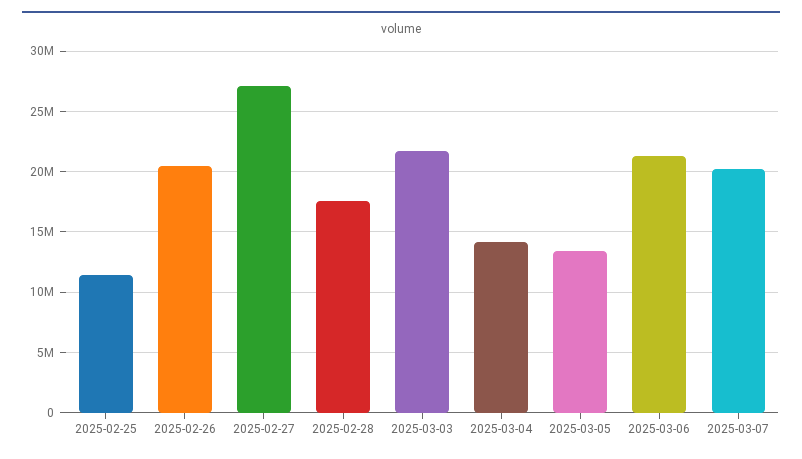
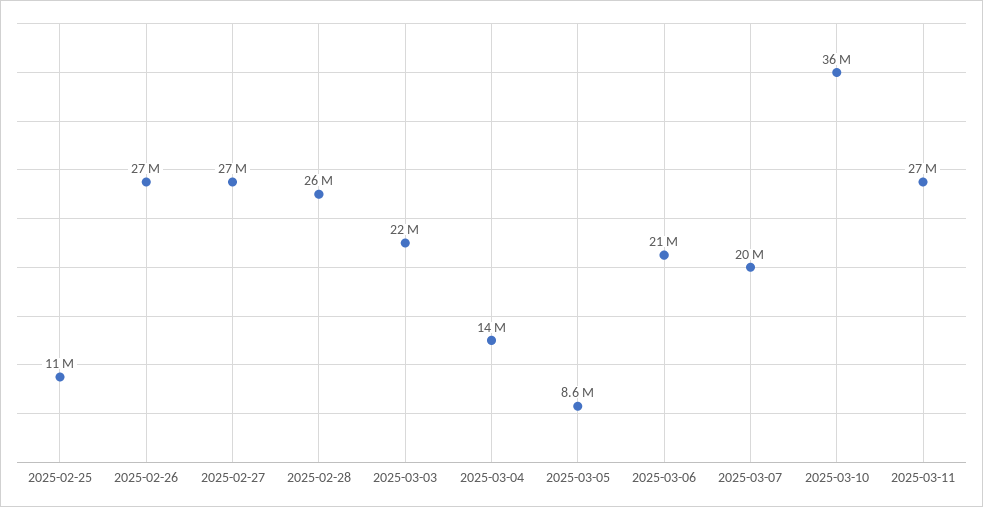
2025-02-26: 20500000 -> 27000000
2025-02-28: 17500000 -> 26000000
2025-03-05: 13500000 -> 8600000
2025-03-10: none -> 36000000
2025-03-11: none -> 27000000

